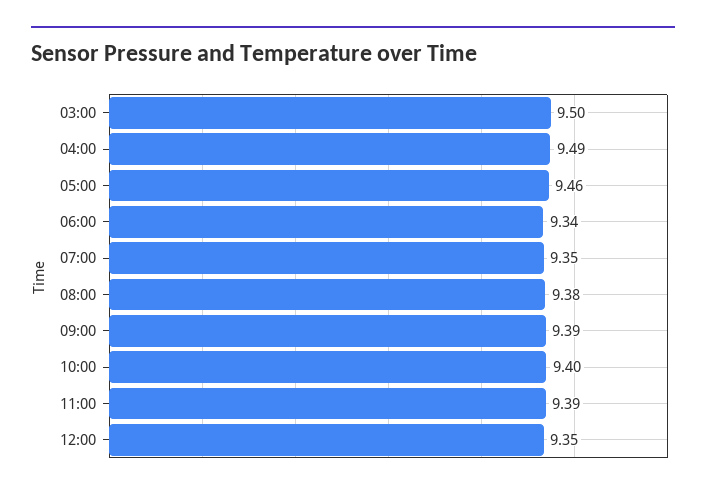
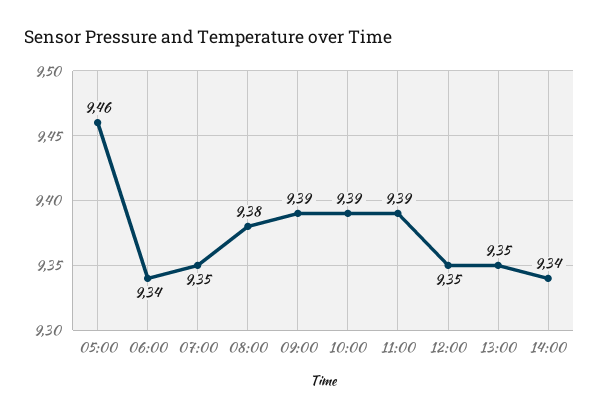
03:00: 9.5 -> none
04:00: 9.49 -> none
10:00: 9.4 -> 9.39
13:00: none -> 9.35
14:00: none -> 9.34

